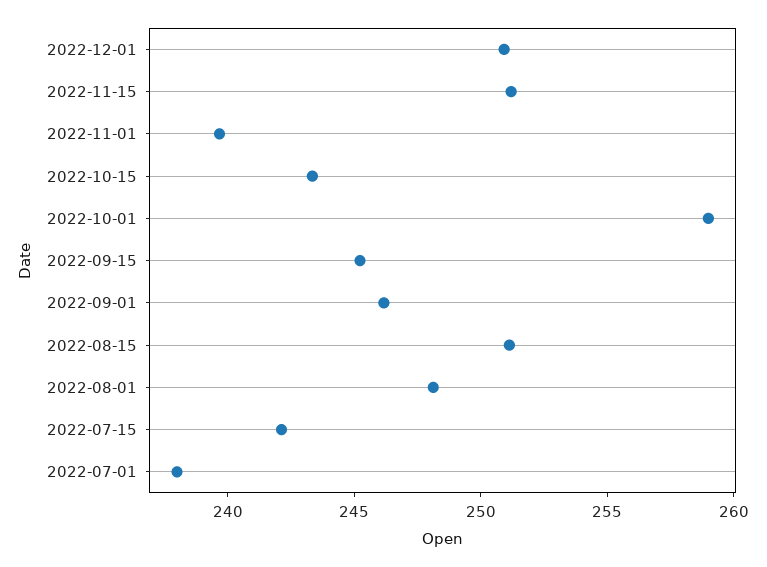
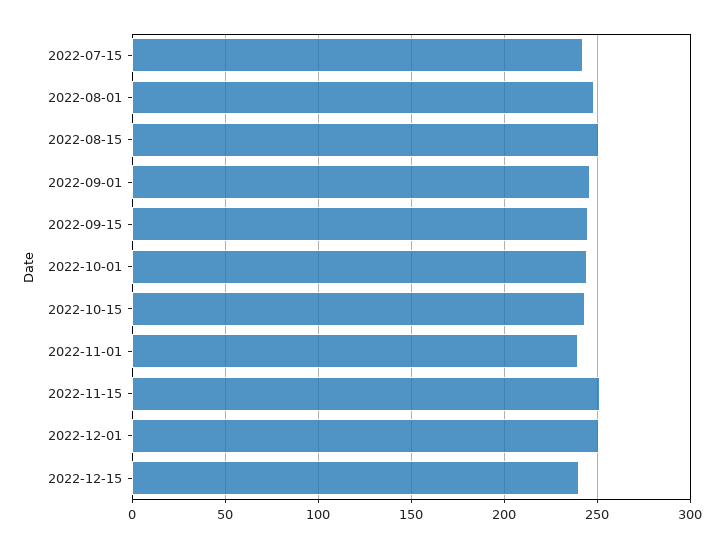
2022-10-01: 259 -> 245
2022-07-01: 238 -> none
2022-12-15: none -> 240

